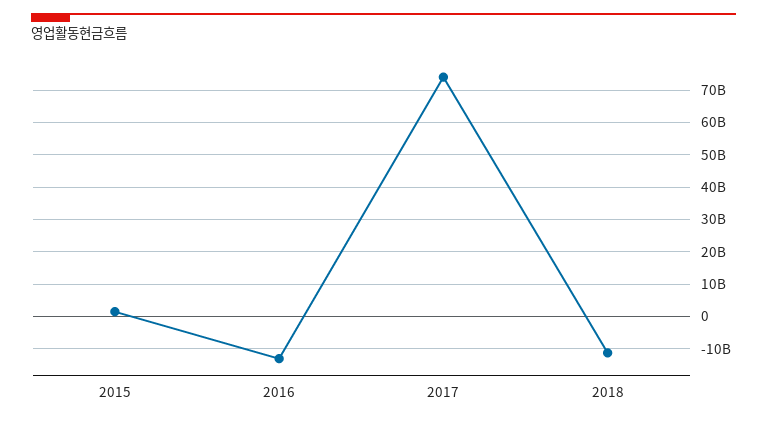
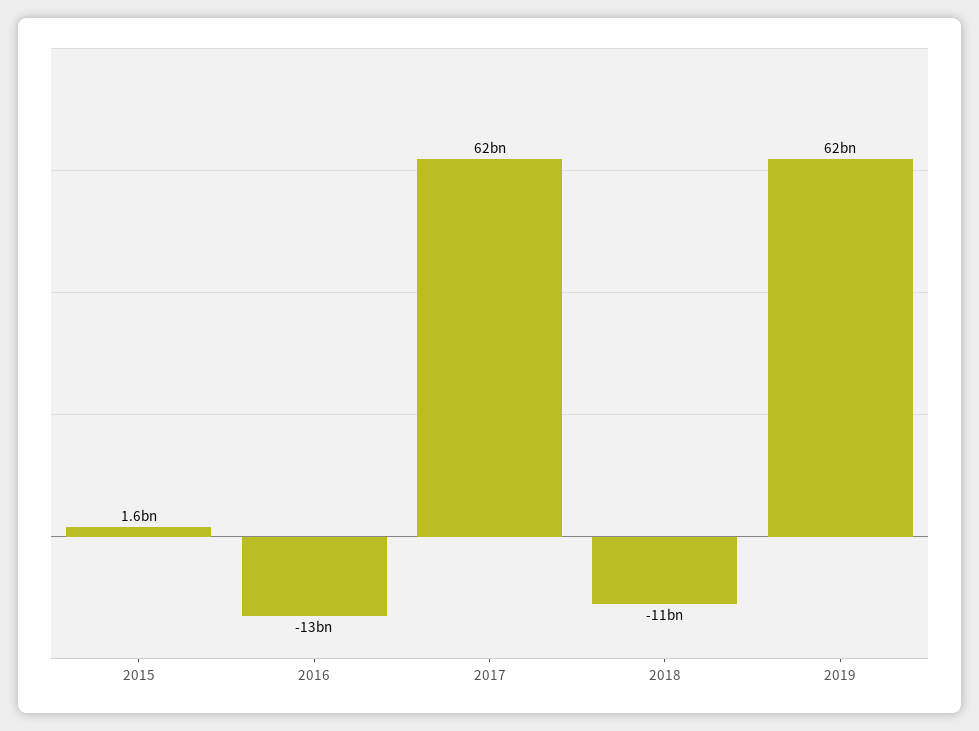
2017: 74000000000 -> 62000000000
2019: none -> 62000000000

